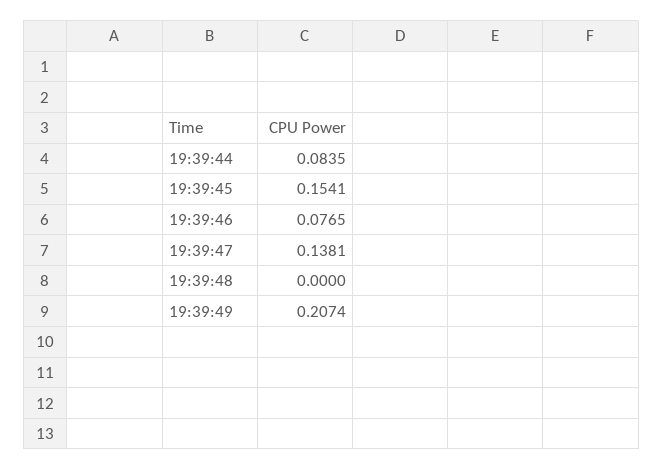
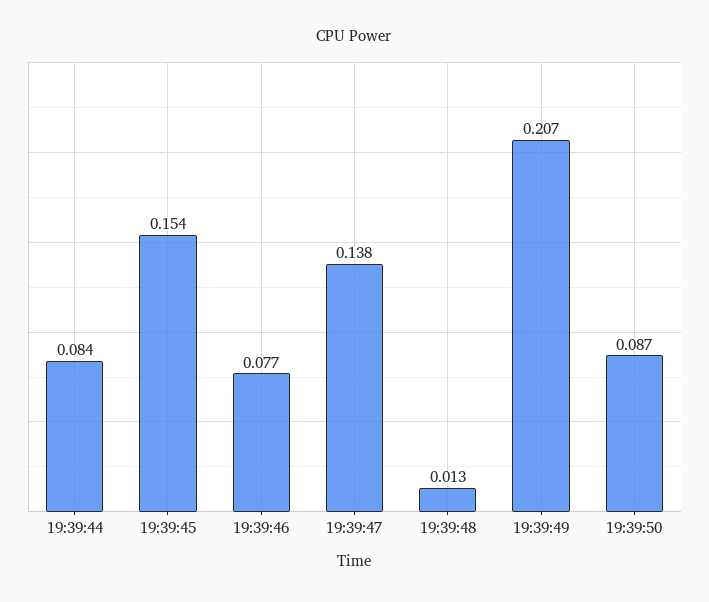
19:39:48: 0 -> 0.013
19:39:50: none -> 0.087

